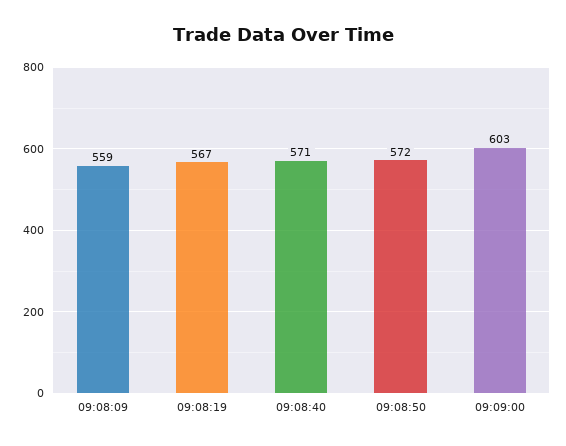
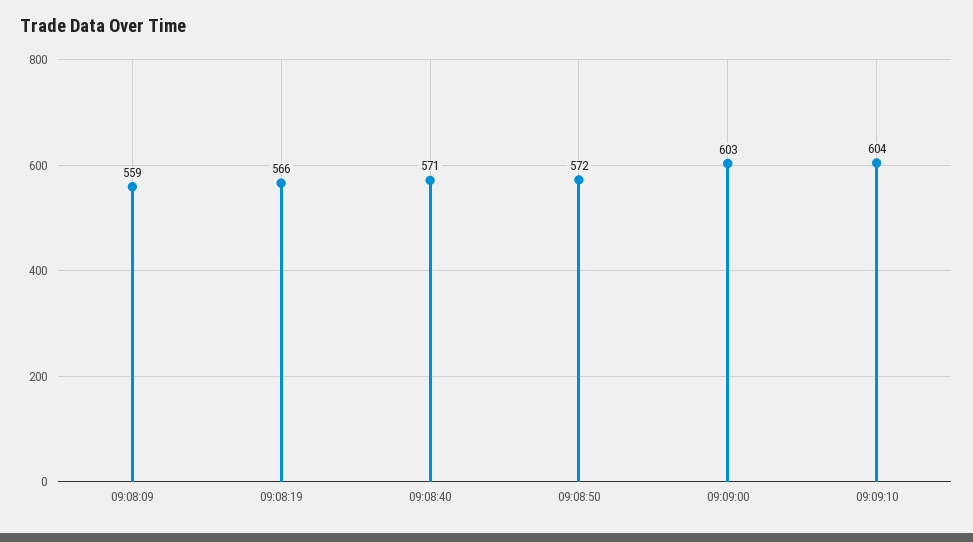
09:08:19: 567 -> 566
09:09:10: none -> 604

